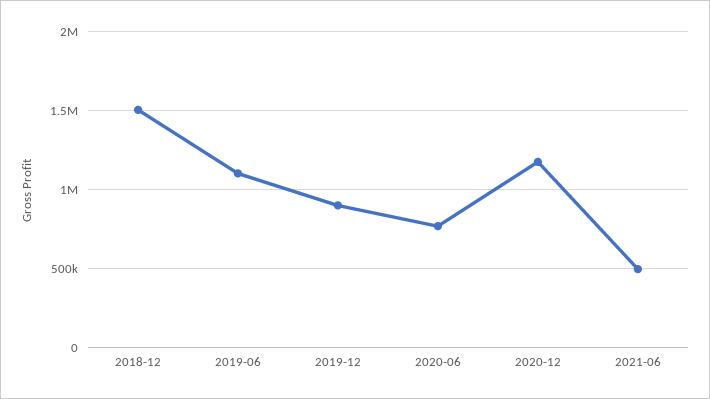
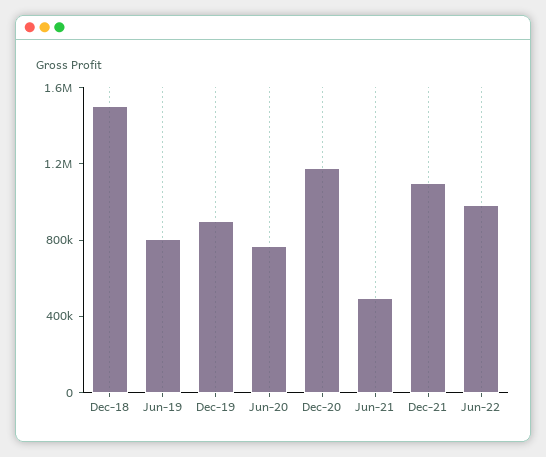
2019-06: 1100000 -> 800000
Dec-21: none -> 1100000
Jun-22: none -> 1000000

